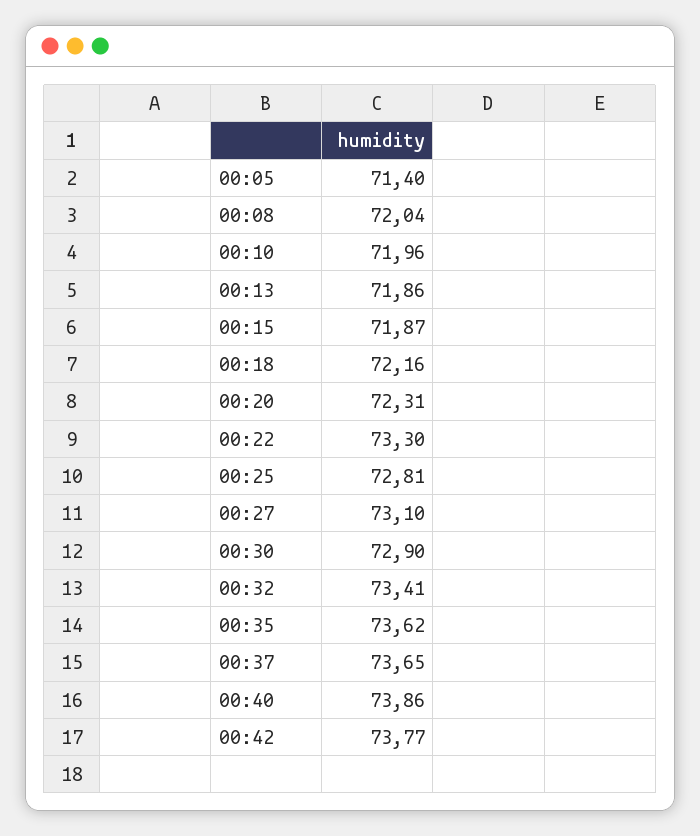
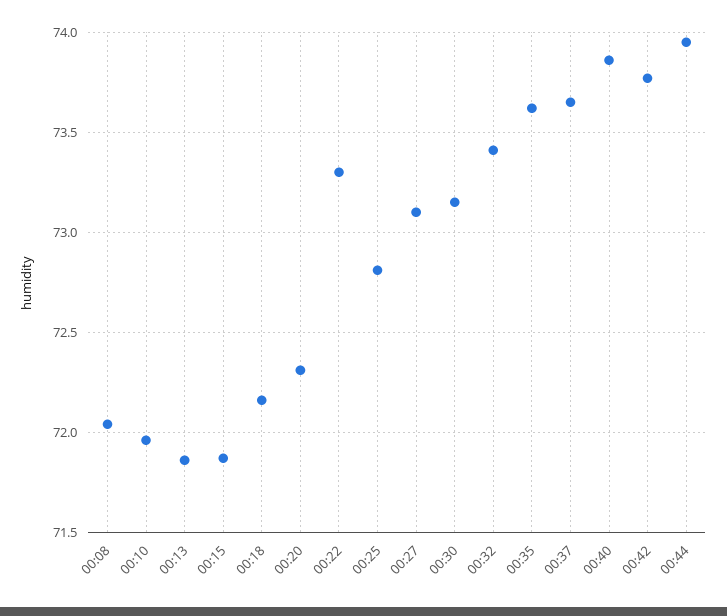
00:05: 71.4 -> none
00:30: 72.9 -> 73.15
00:44: none -> 73.95

